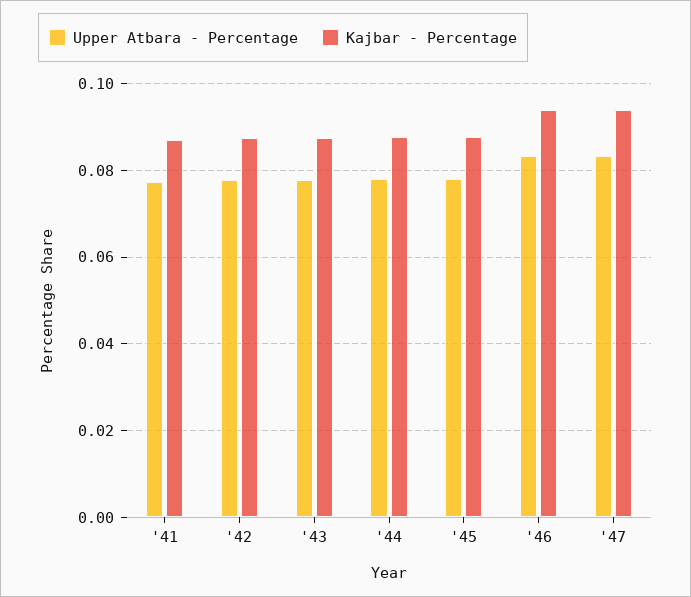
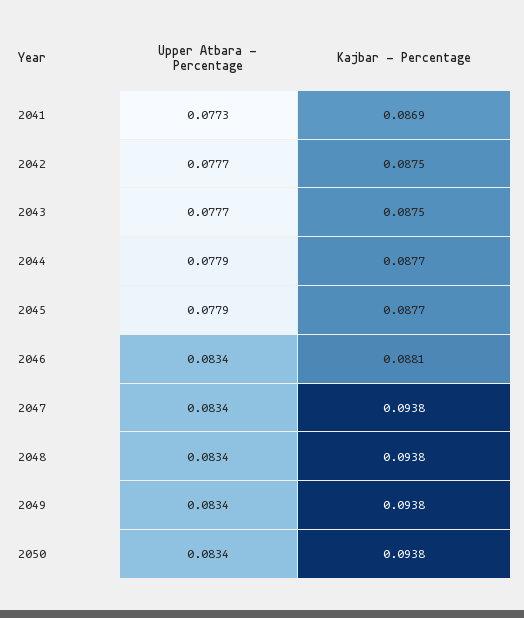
Kajbar - Percentage, '46: 0.094 -> 0.0881
Upper Atbara - Percentage, 2048: none -> 0.0834
Kajbar - Percentage, 2048: none -> 0.0938
Upper Atbara - Percentage, 2049: none -> 0.0834
Kajbar - Percentage, 2049: none -> 0.0938
Upper Atbara - Percentage, 2050: none -> 0.0834
Kajbar - Percentage, 2050: none -> 0.0938

